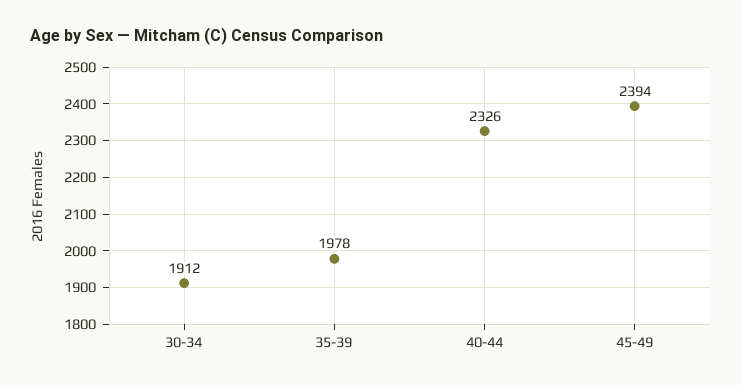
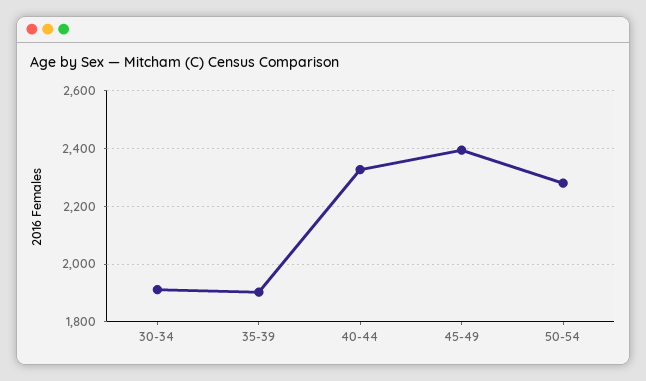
35-39: 1978 -> 1900
50-54: none -> 2275

